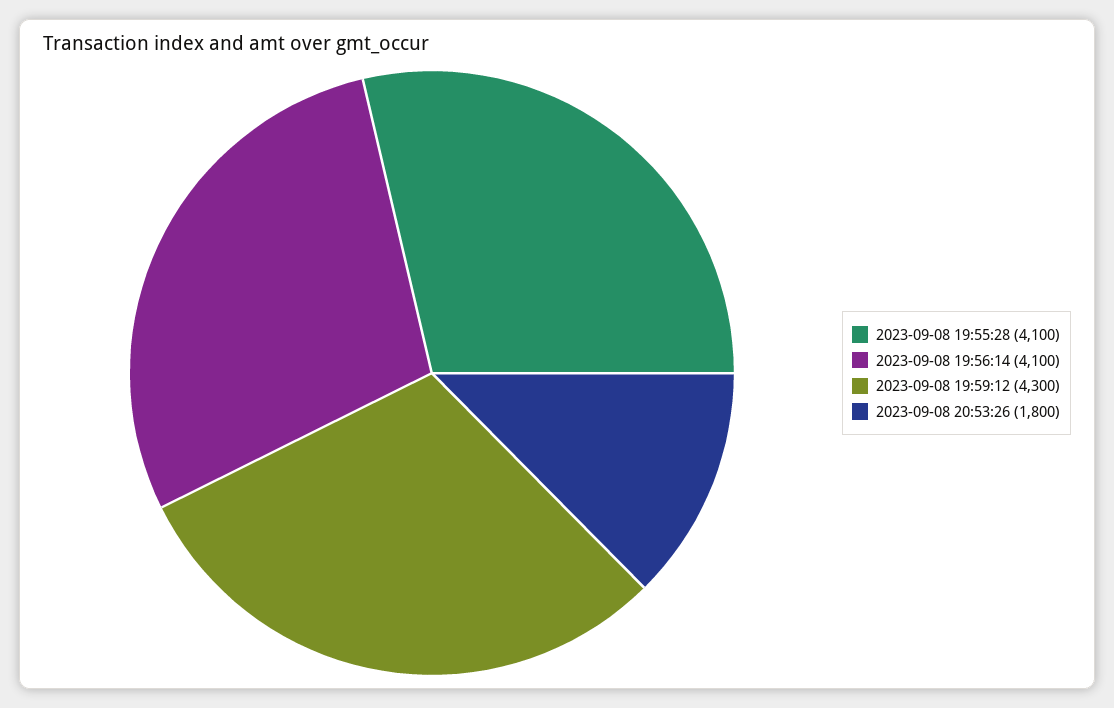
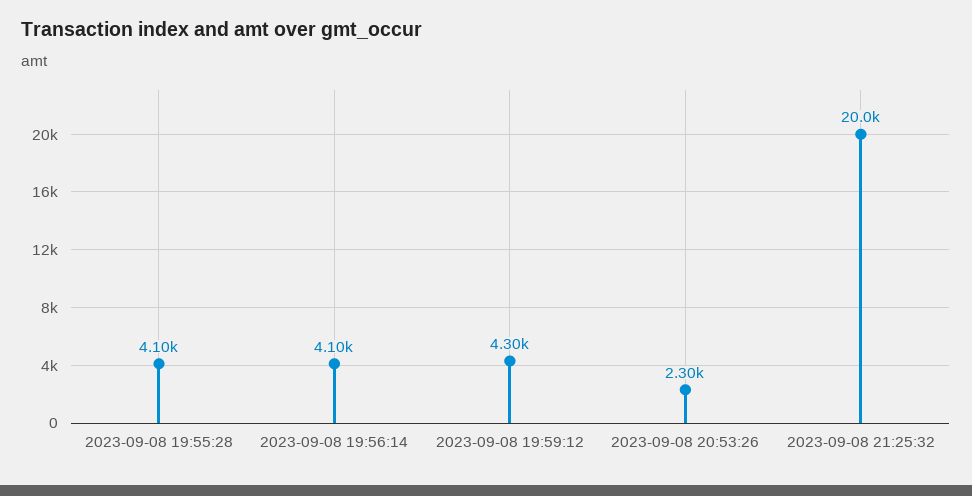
2023-09-08 20:53:26: 1800 -> 2300
2023-09-08 21:25:32: none -> 20000

